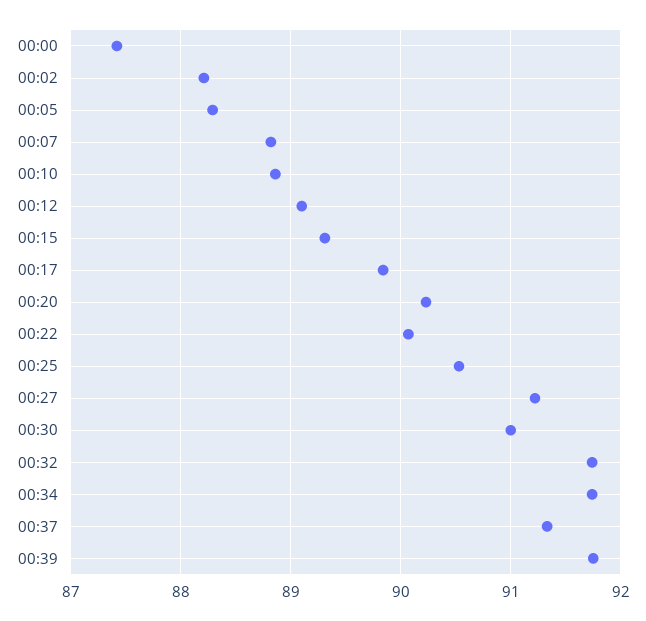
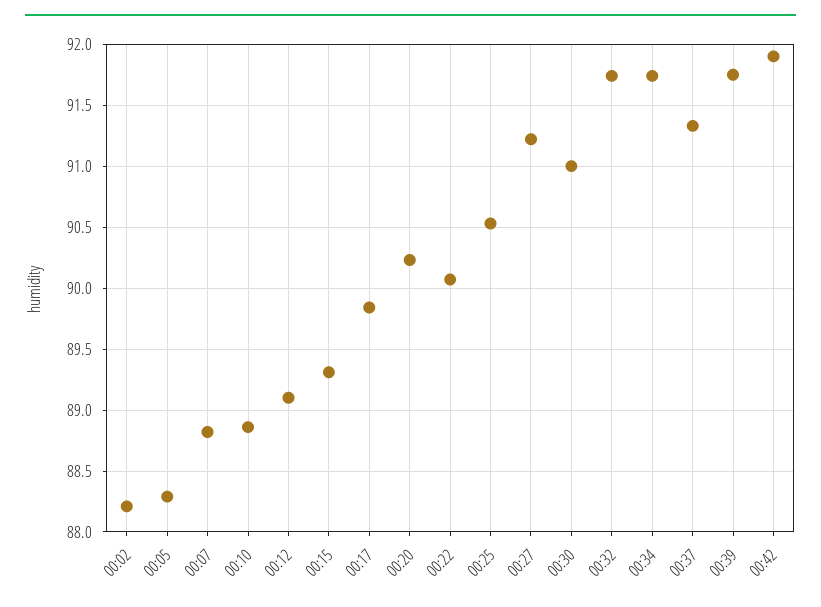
00:00: 87.4 -> none
00:42: none -> 91.9

